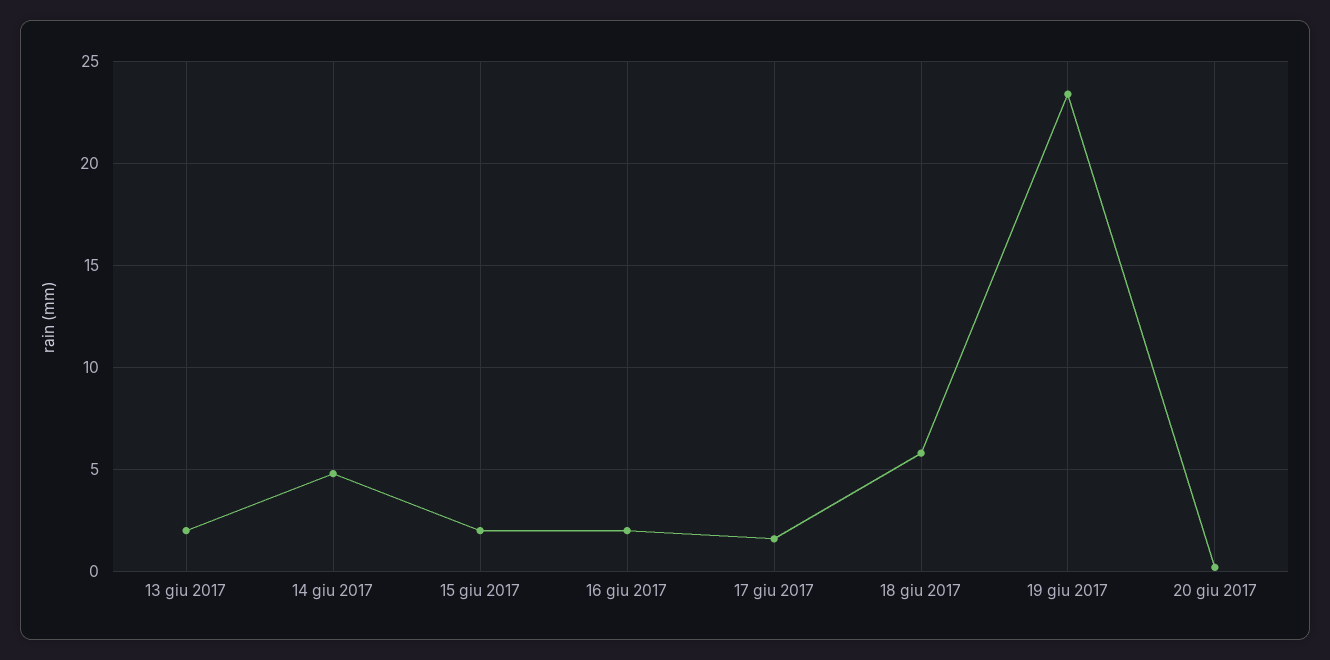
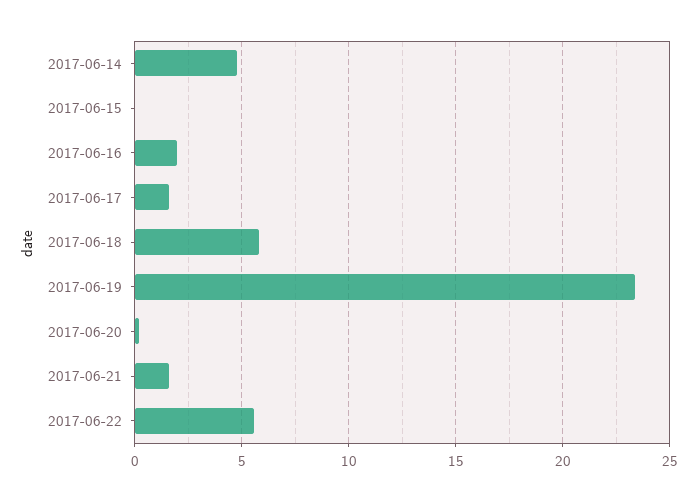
13 giu 2017: 2 -> none
15 giu 2017: 2 -> 0
2017-06-21: none -> 1.5
2017-06-22: none -> 5.5

